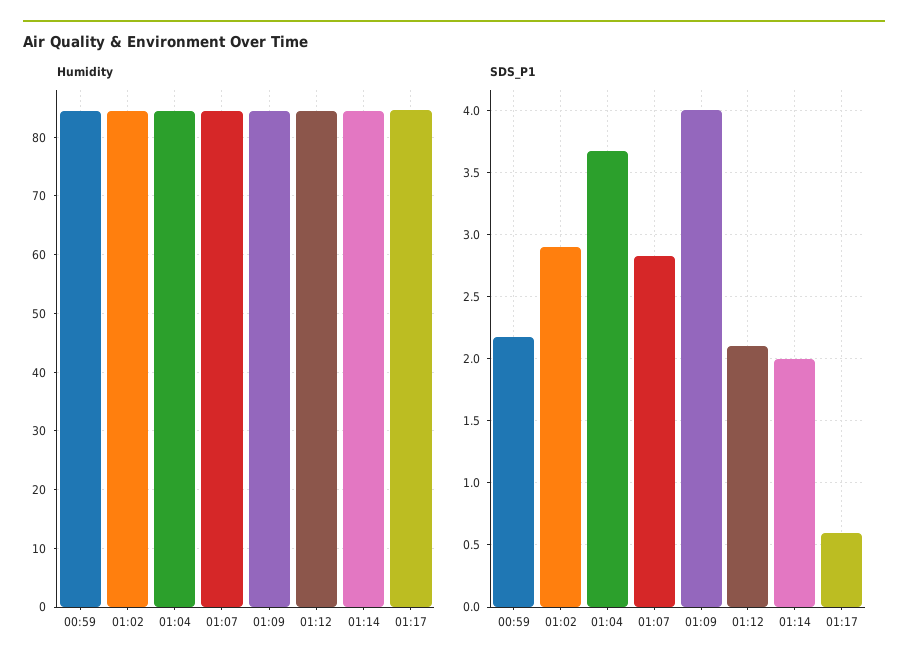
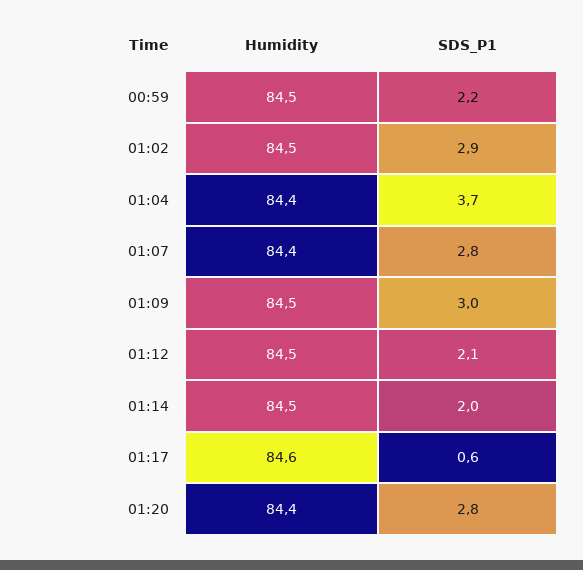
SDS_P1, 01:09: 4 -> 3
Humidity, 01:20: none -> 84.4
SDS_P1, 01:20: none -> 2.8

